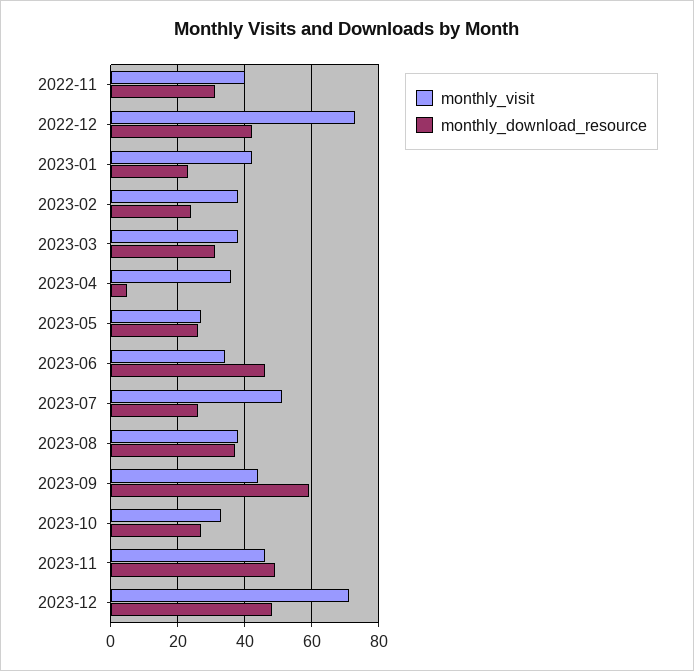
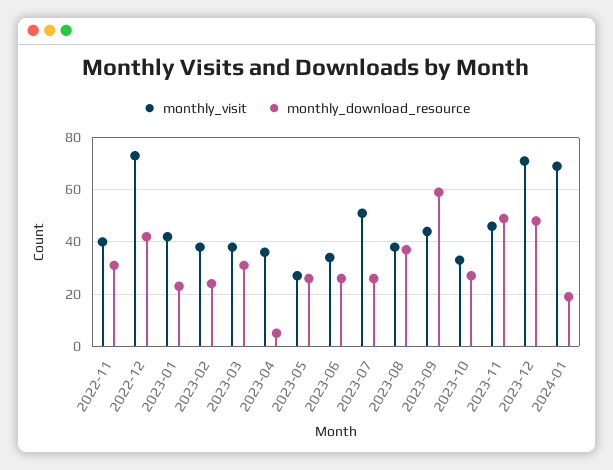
monthly_download_resource, 2023-06: 45 -> 25
monthly_visit, 2024-01: none -> 70
monthly_download_resource, 2024-01: none -> 20

